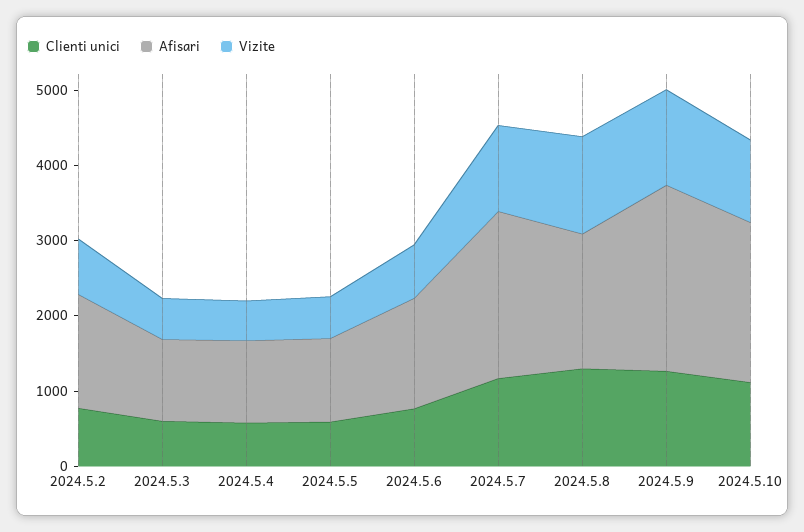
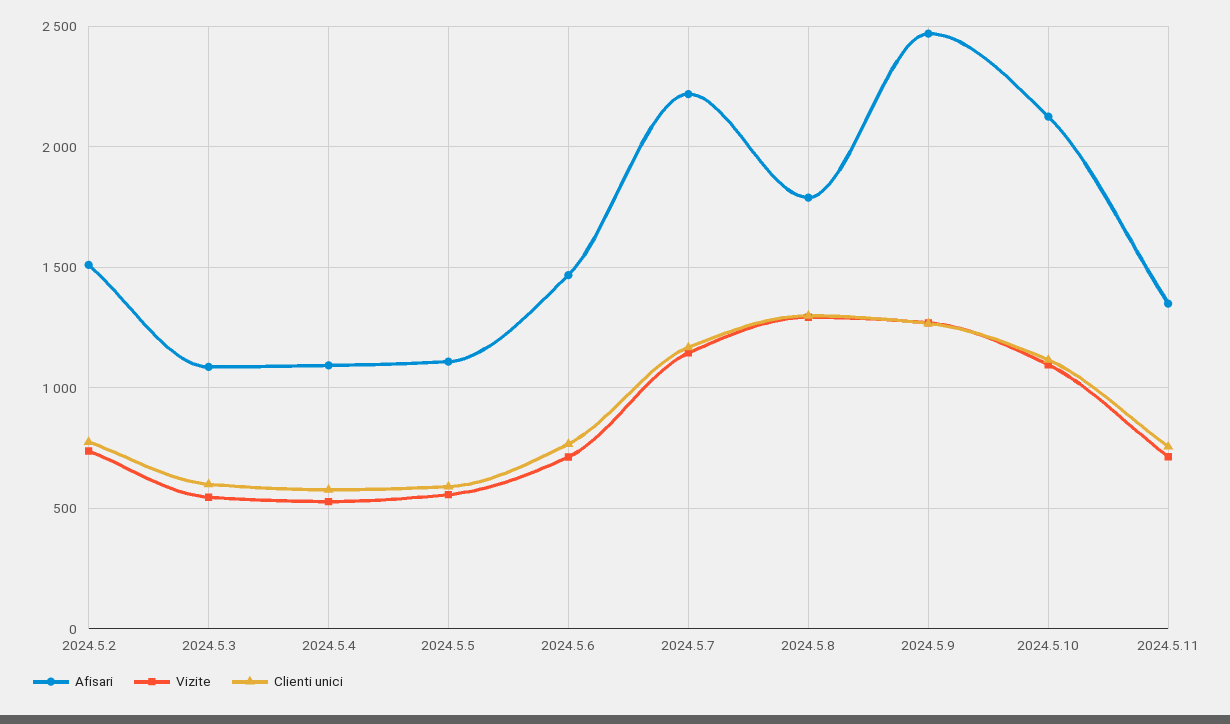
Afisari, 2024.5.11: none -> 1350
Vizite, 2024.5.11: none -> 700
Clienti unici, 2024.5.11: none -> 750

